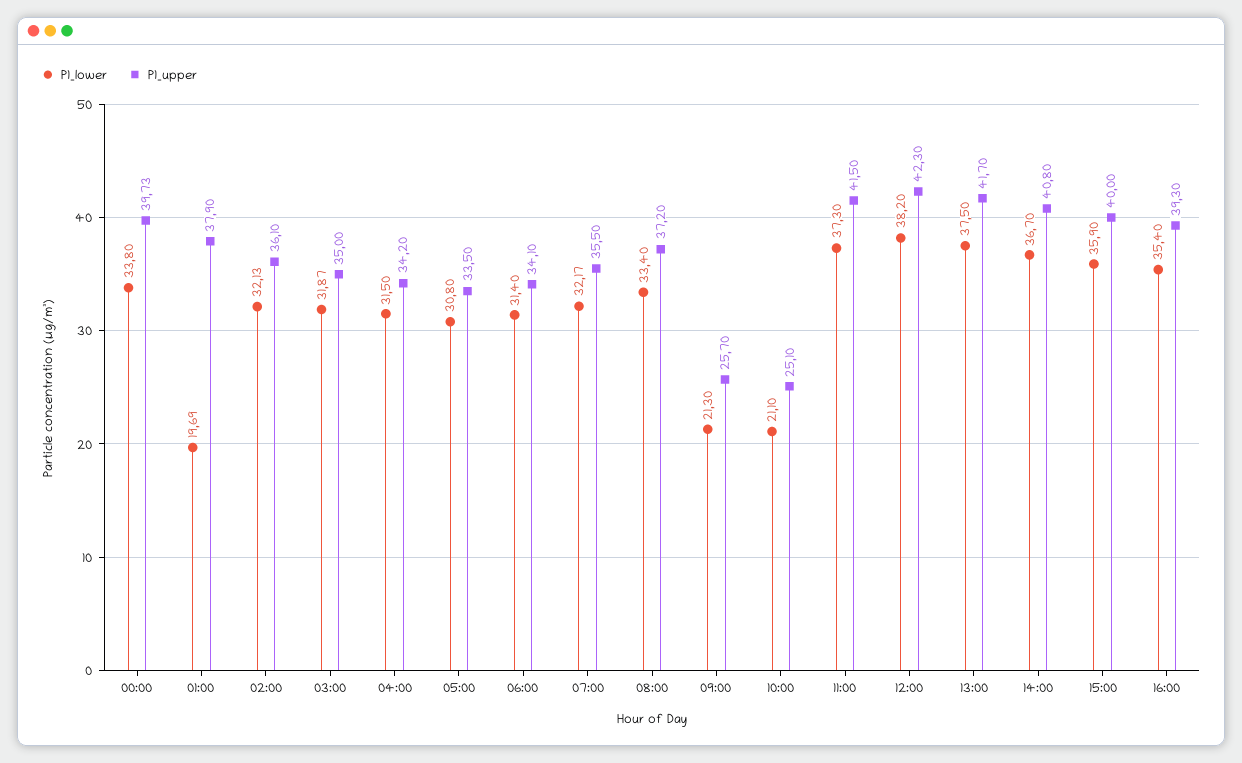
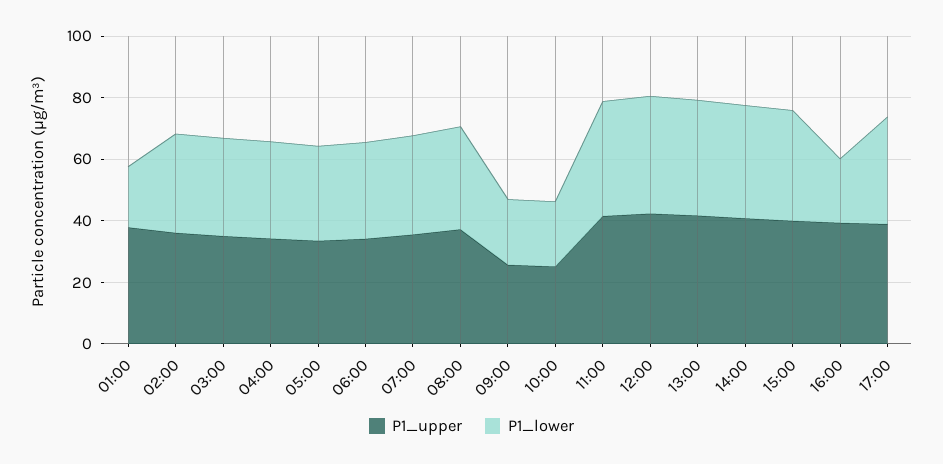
P1_lower, 00:00: 33.8 -> none
P1_upper, 00:00: 39.73 -> none
P1_lower, 16:00: 35.4 -> 20
P1_upper, 17:00: none -> 40
P1_lower, 17:00: none -> 35

